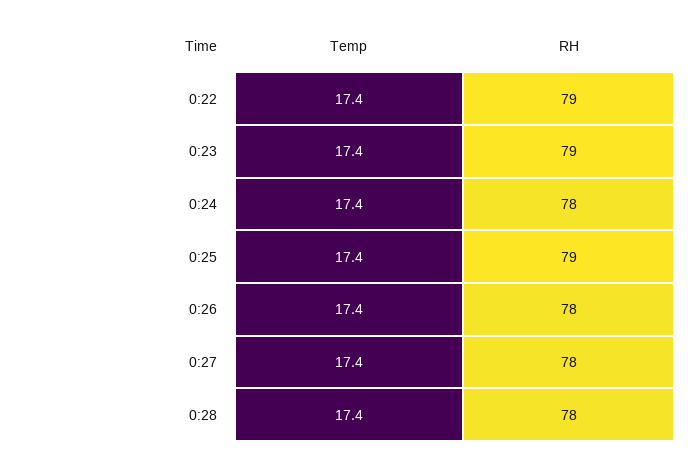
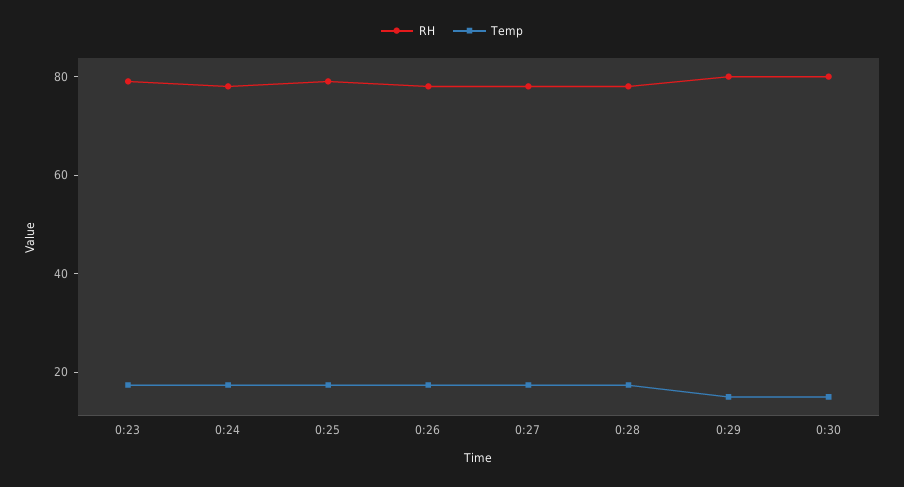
Temp, 0:22: 17.4 -> none
RH, 0:22: 79 -> none
RH, 0:29: none -> 80
Temp, 0:29: none -> 15
RH, 0:30: none -> 80
Temp, 0:30: none -> 15

